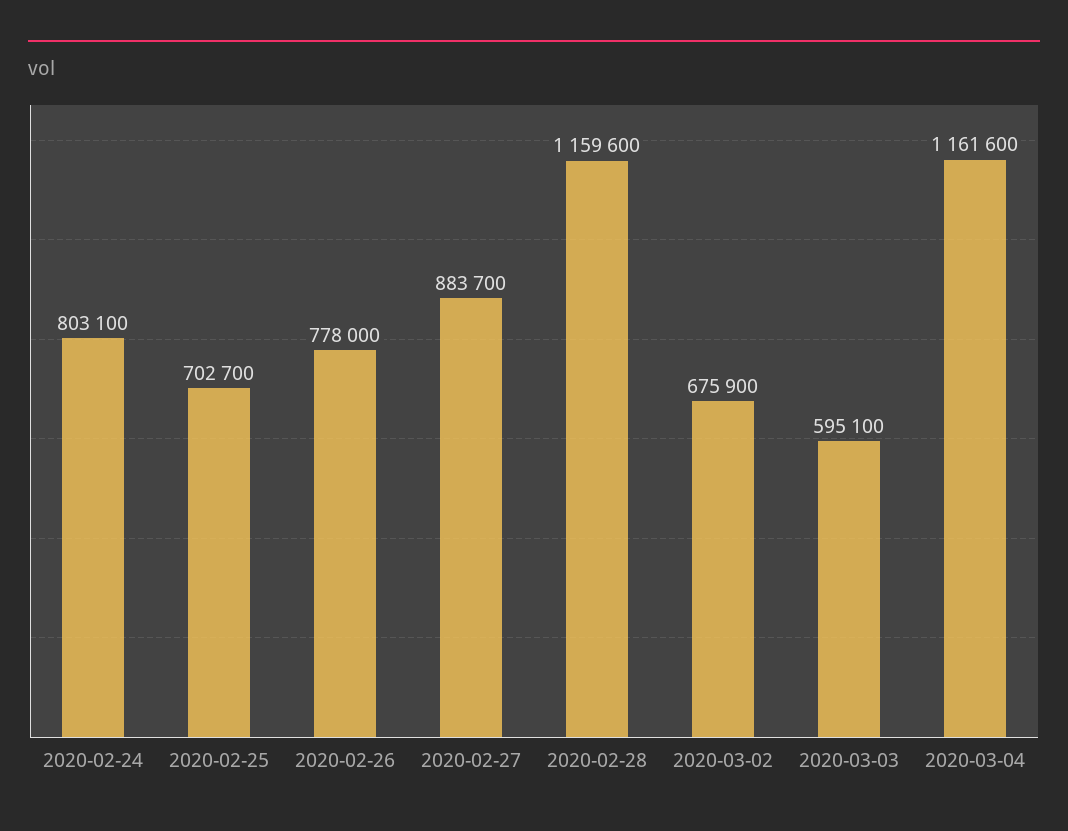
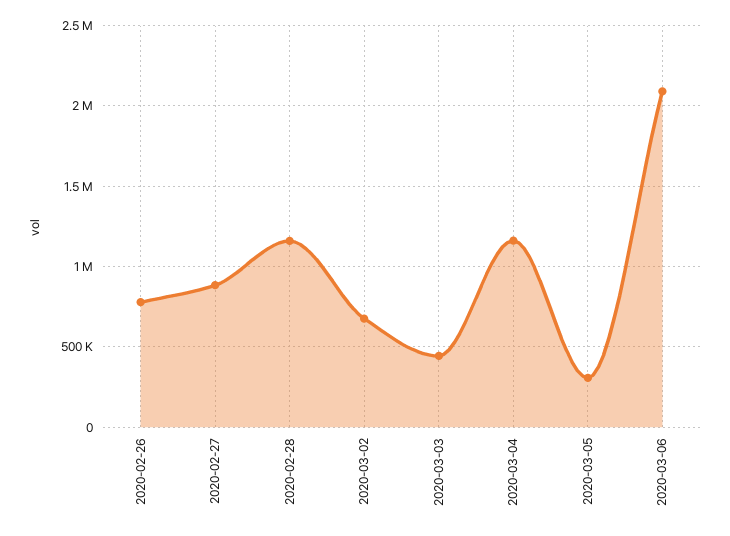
2020-02-24: 803100 -> none
2020-02-25: 702700 -> none
2020-03-03: 595100 -> 450000
2020-03-05: none -> 300000
2020-03-06: none -> 2100000

